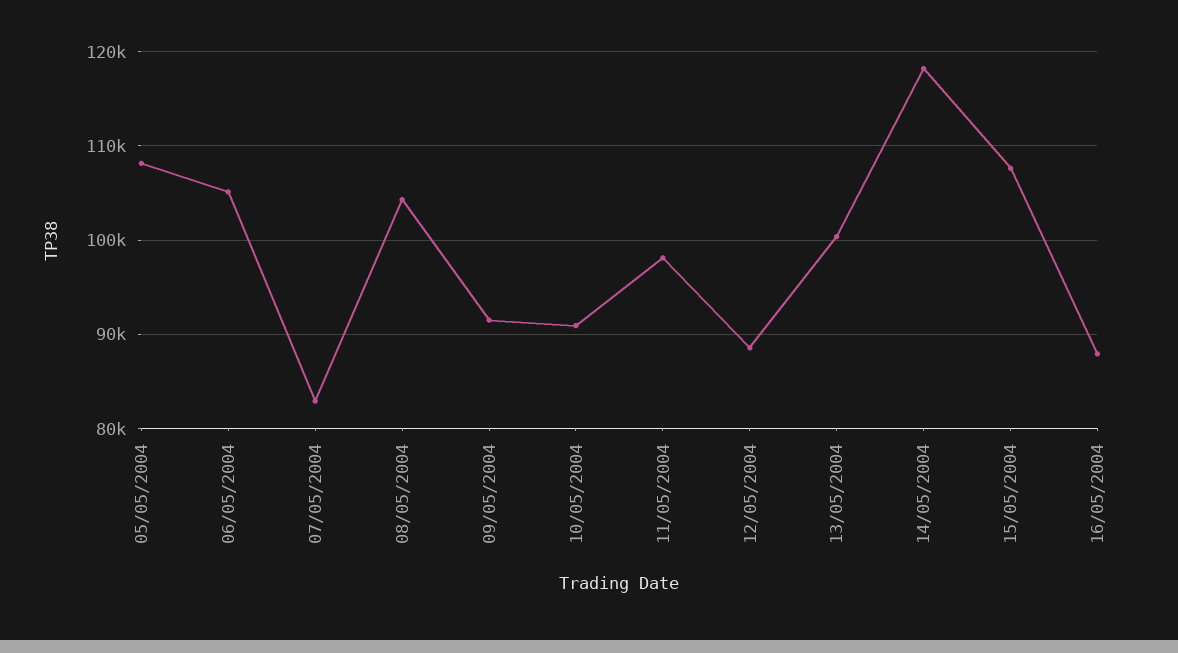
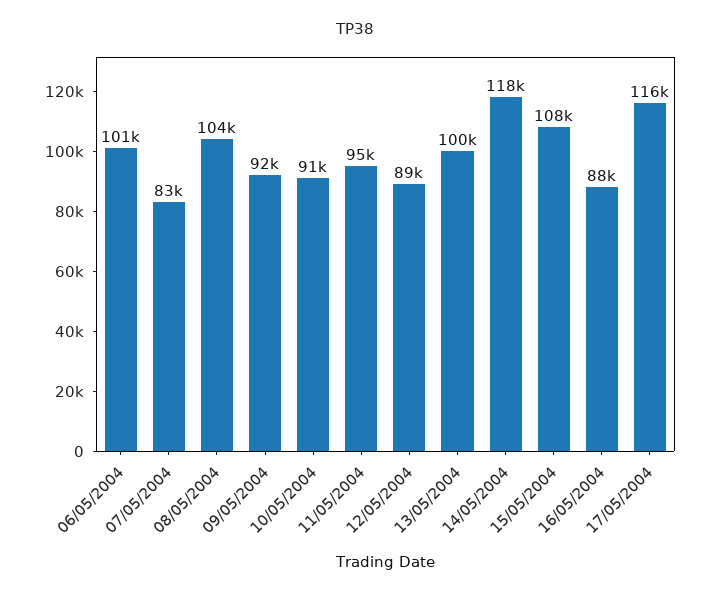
05/05/2004: 108000 -> none
06/05/2004: 105000 -> 101000
11/05/2004: 98000 -> 95000
17/05/2004: none -> 116000

